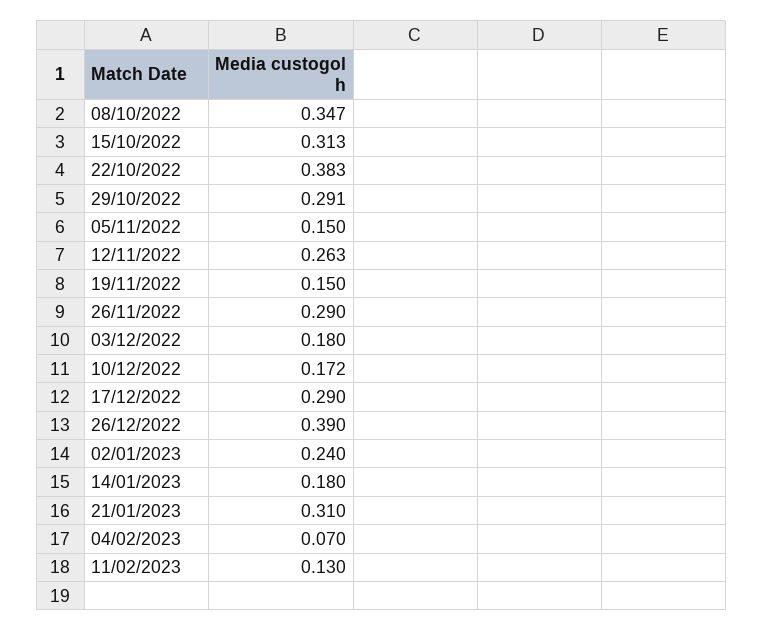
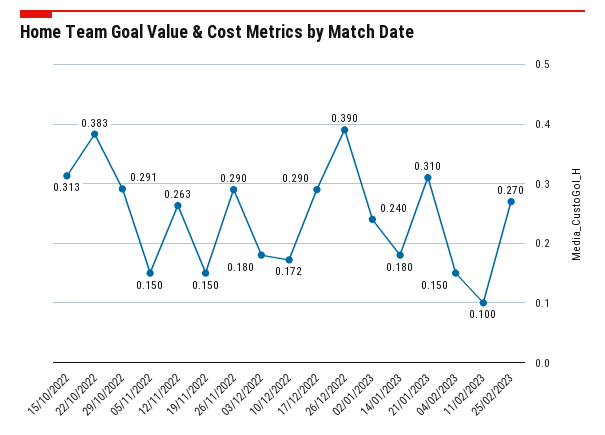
08/10/2022: 0.347 -> none
04/02/2023: 0.07 -> 0.15
11/02/2023: 0.13 -> 0.1
25/02/2023: none -> 0.27

